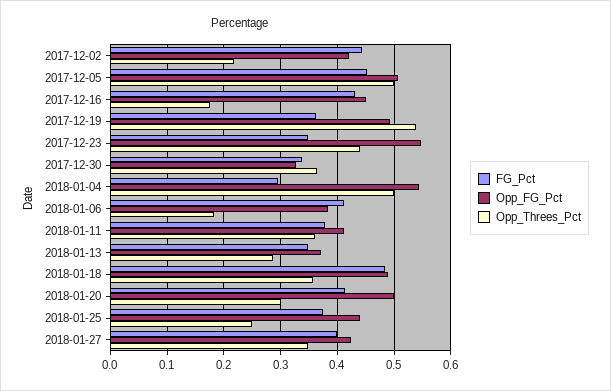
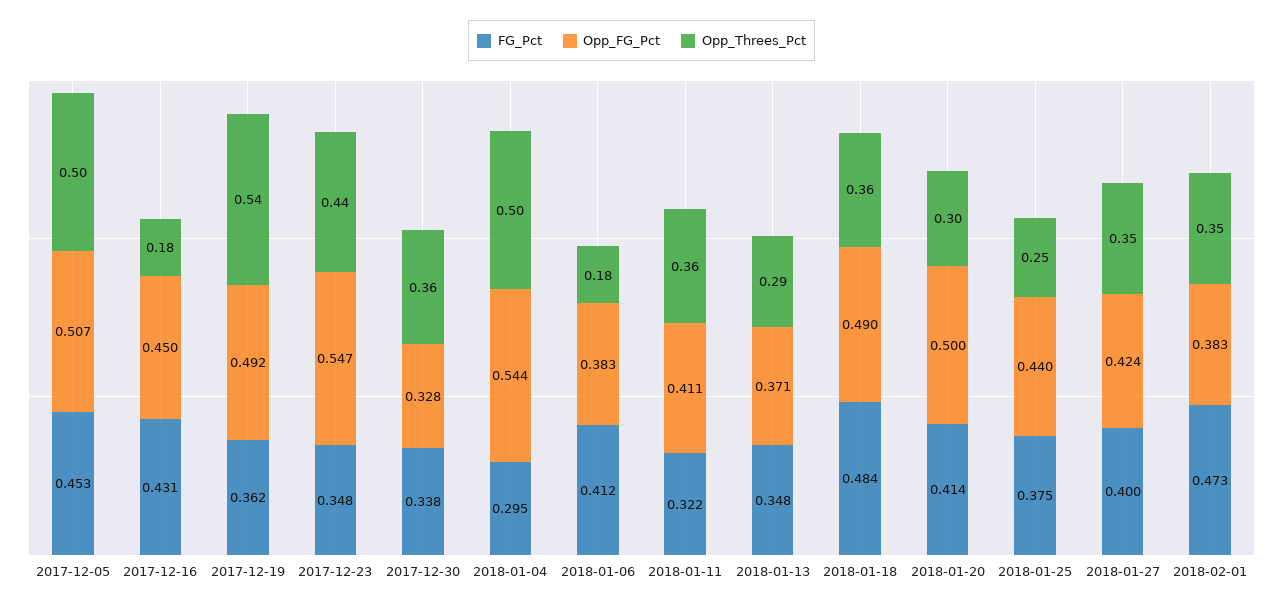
FG_Pct, 2017-12-02: 0.44 -> none
Opp_FG_Pct, 2017-12-02: 0.42 -> none
Opp_Threes_Pct, 2017-12-02: 0.22 -> none
FG_Pct, 2018-01-11: 0.38 -> 0.322
FG_Pct, 2018-02-01: none -> 0.473
Opp_FG_Pct, 2018-02-01: none -> 0.383
Opp_Threes_Pct, 2018-02-01: none -> 0.35

